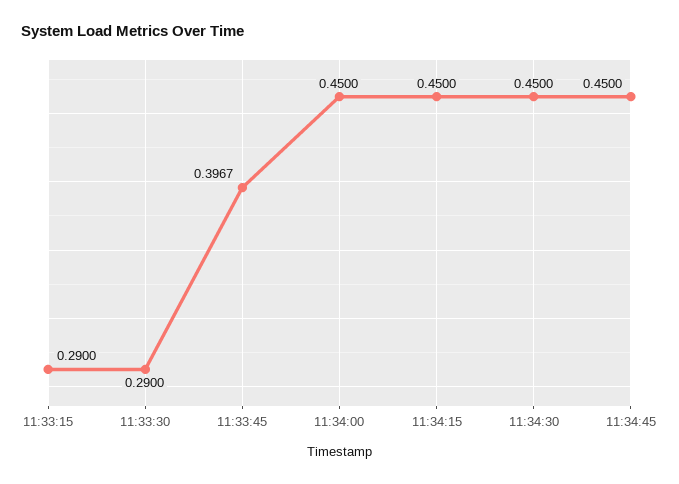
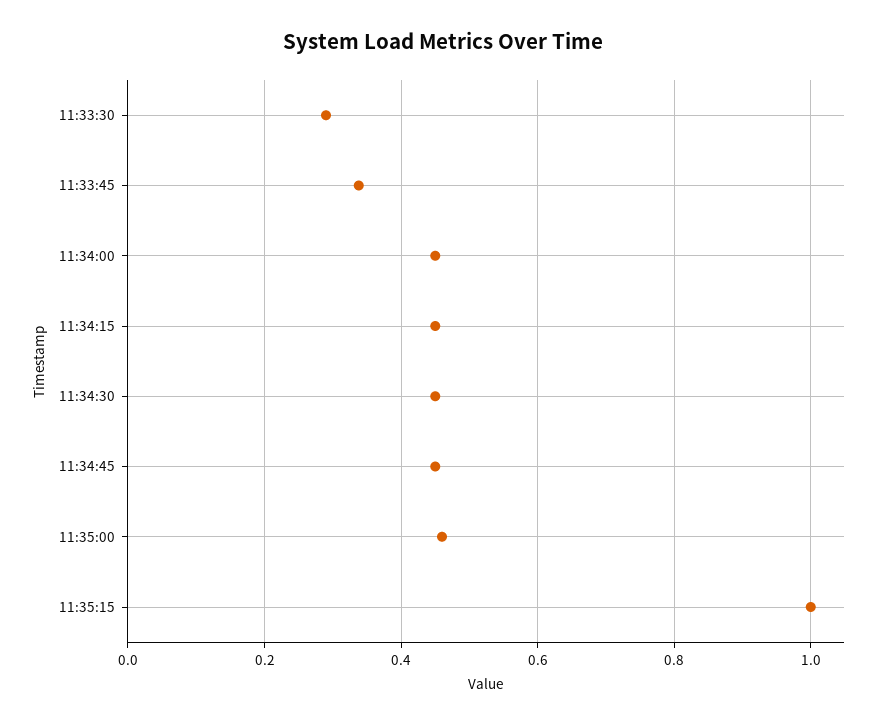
11:33:15: 0.29 -> none
11:33:45: 0.3967 -> 0.34
11:35:00: none -> 0.46
11:35:15: none -> 1

